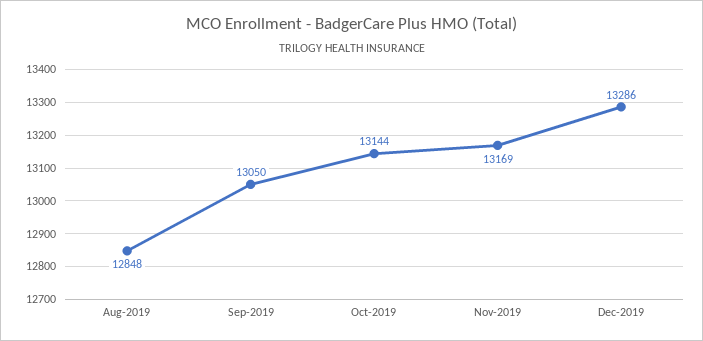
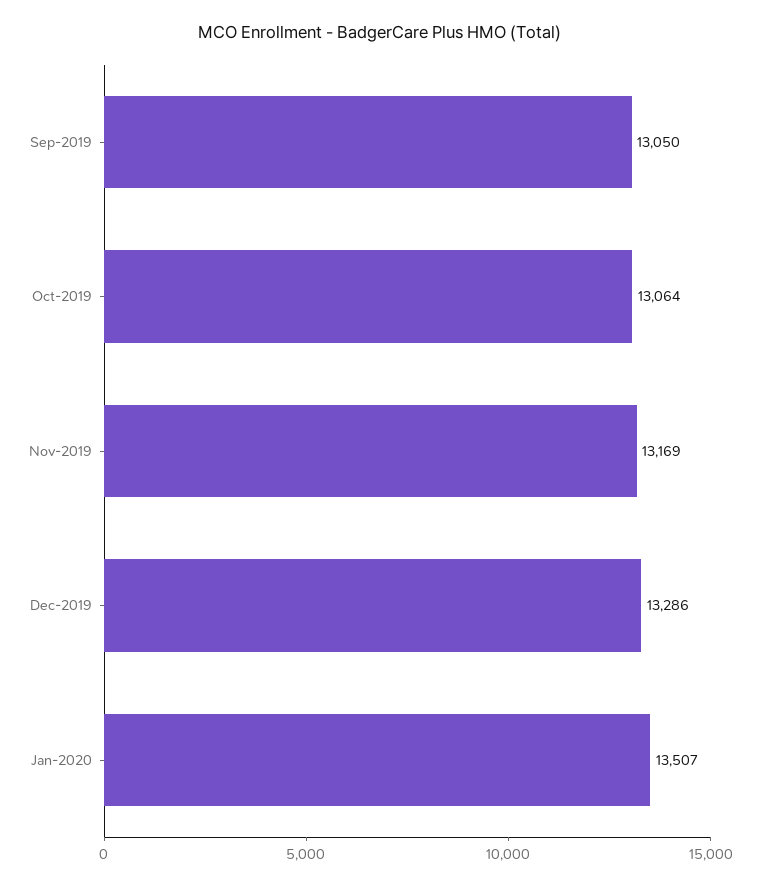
Aug-2019: 12848 -> none
Oct-2019: 13144 -> 13064
Jan-2020: none -> 13507

